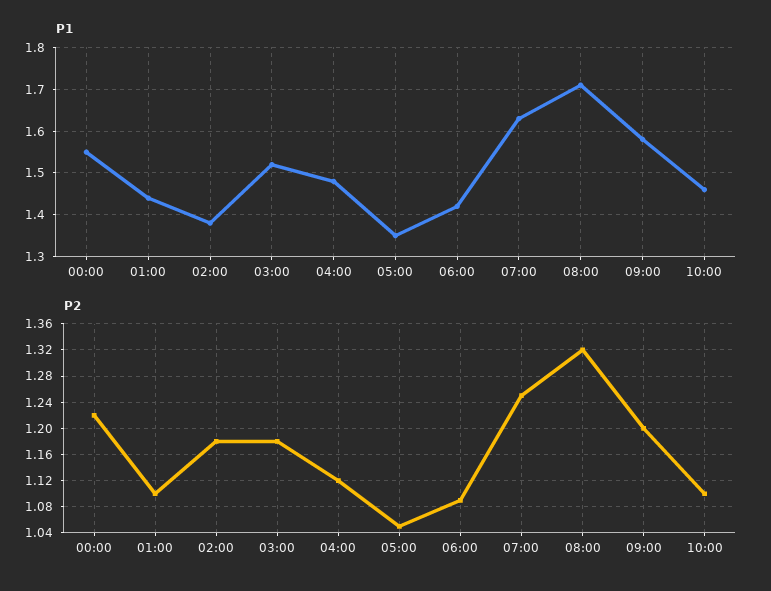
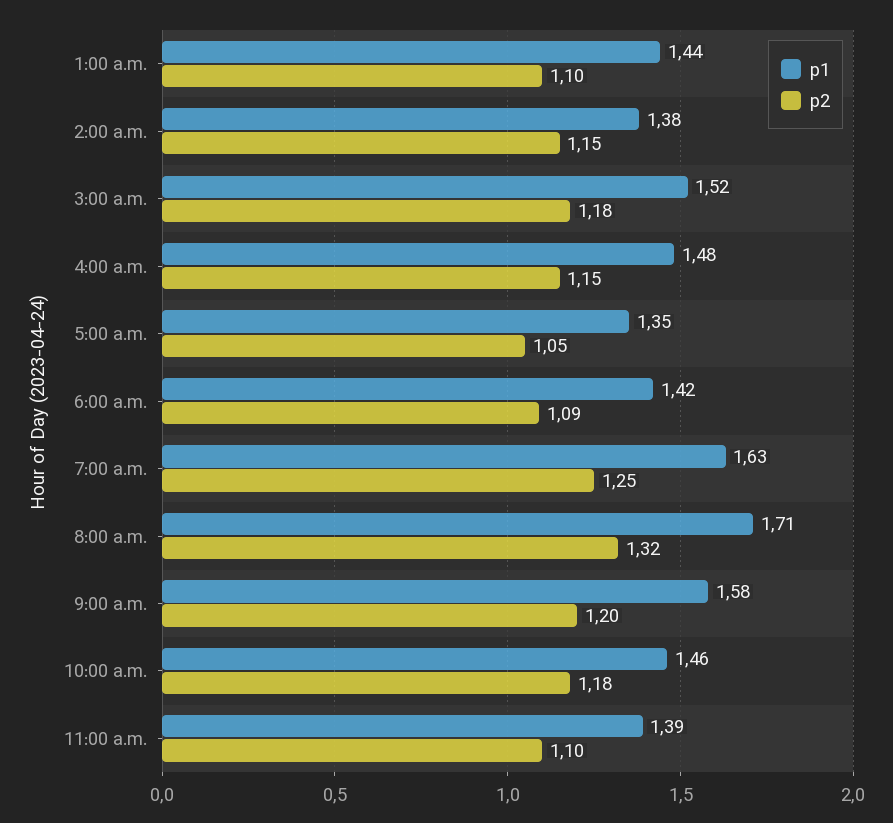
P1, 00:00: 1.55 -> none
P2, 00:00: 1.22 -> none
P2, 02:00: 1.18 -> 1.15
P2, 04:00: 1.12 -> 1.15
P2, 10:00: 1.1 -> 1.18
P1, 11:00 a.m.: none -> 1.39
P2, 11:00 a.m.: none -> 1.1

